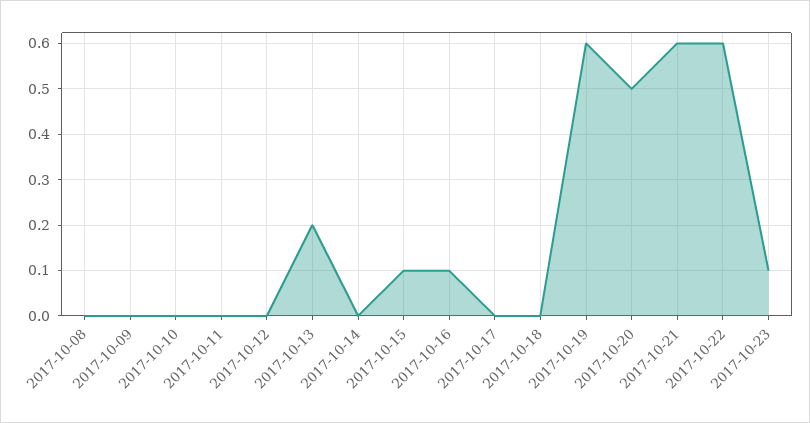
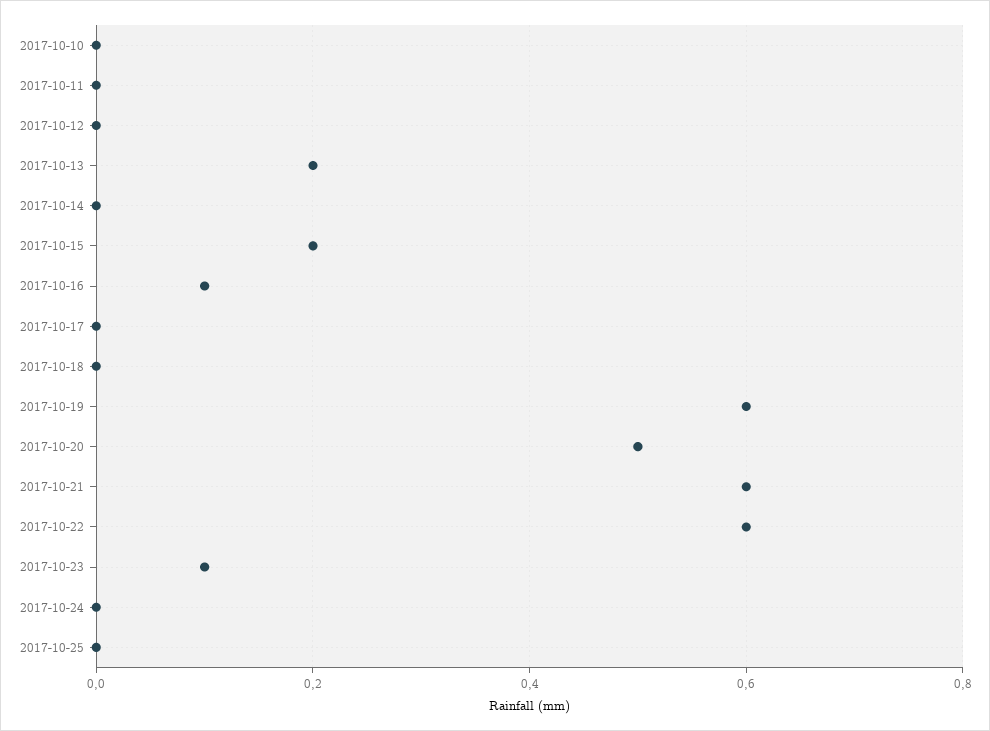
2017-10-08: 0 -> none
2017-10-09: 0 -> none
2017-10-15: 0.1 -> 0.2
2017-10-24: none -> 0
2017-10-25: none -> 0

